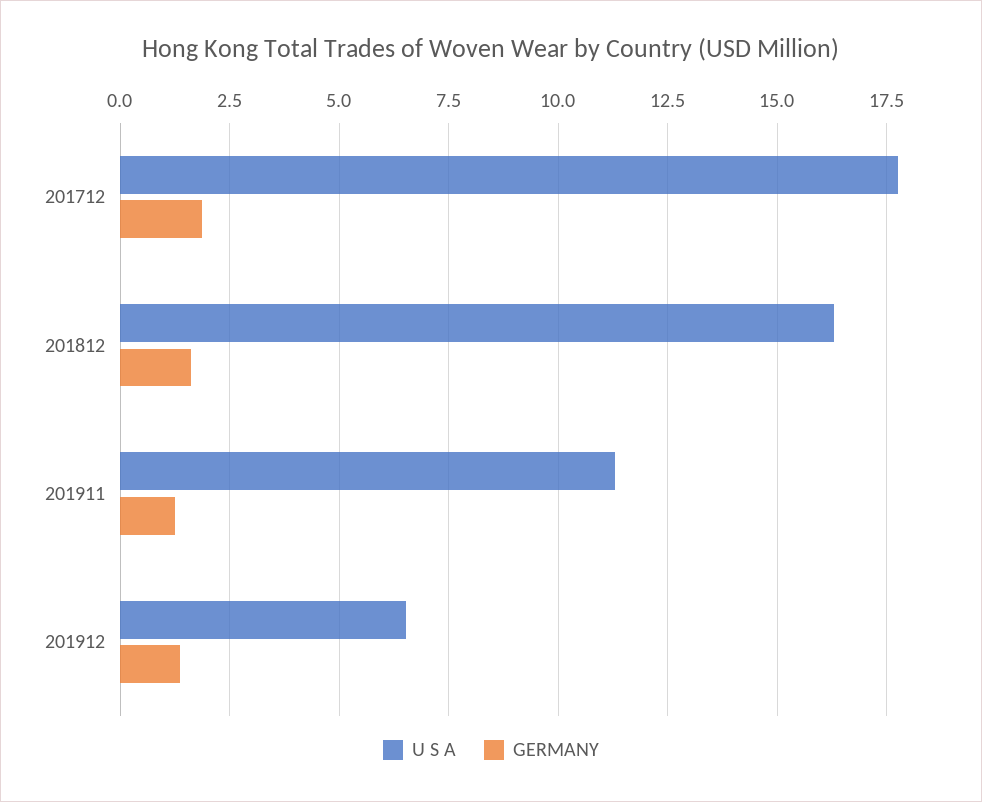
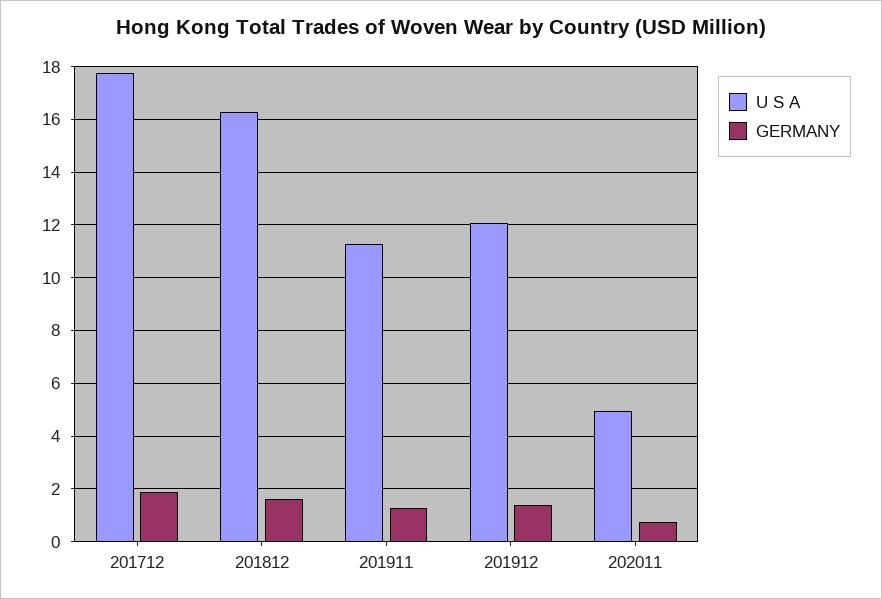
U S A, 201912: 6.5 -> 12
U S A, 202011: none -> 5
GERMANY, 202011: none -> 0.75

